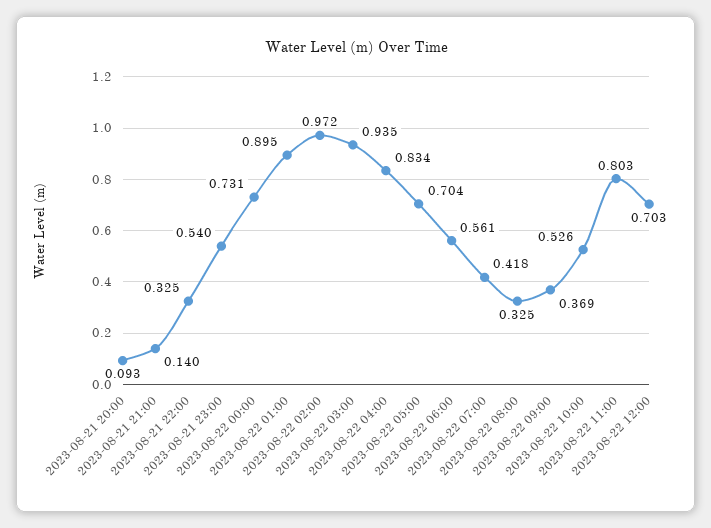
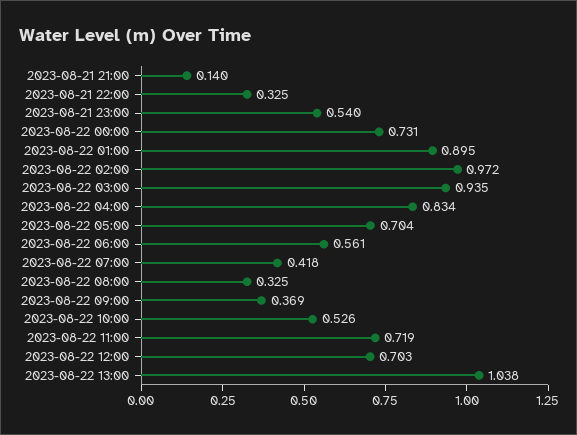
2023-08-21 20:00: 0.093 -> none
2023-08-22 11:00: 0.803 -> 0.719
2023-08-22 13:00: none -> 1.038

